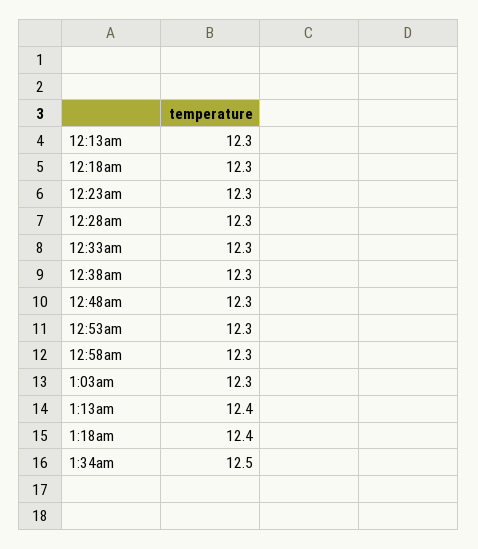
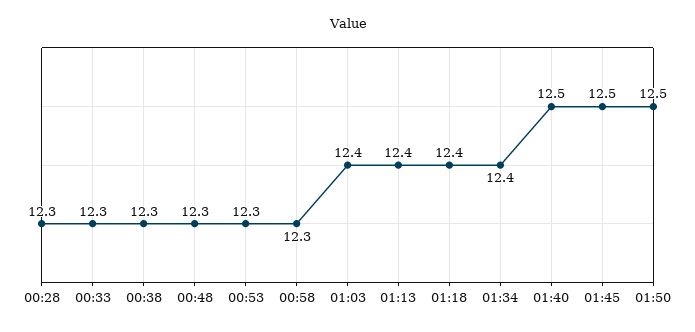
12:13am: 12.3 -> none
12:18am: 12.3 -> none
12:23am: 12.3 -> none
1:03am: 12.3 -> 12.4
1:34am: 12.5 -> 12.4
01:40: none -> 12.5
01:45: none -> 12.5
01:50: none -> 12.5

